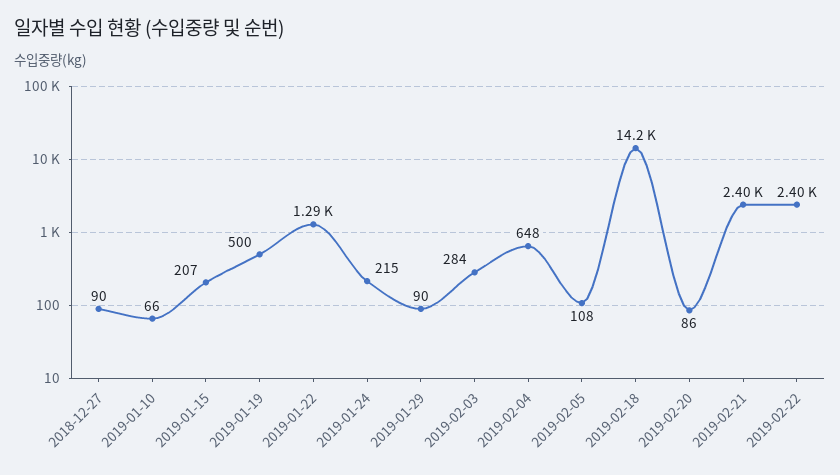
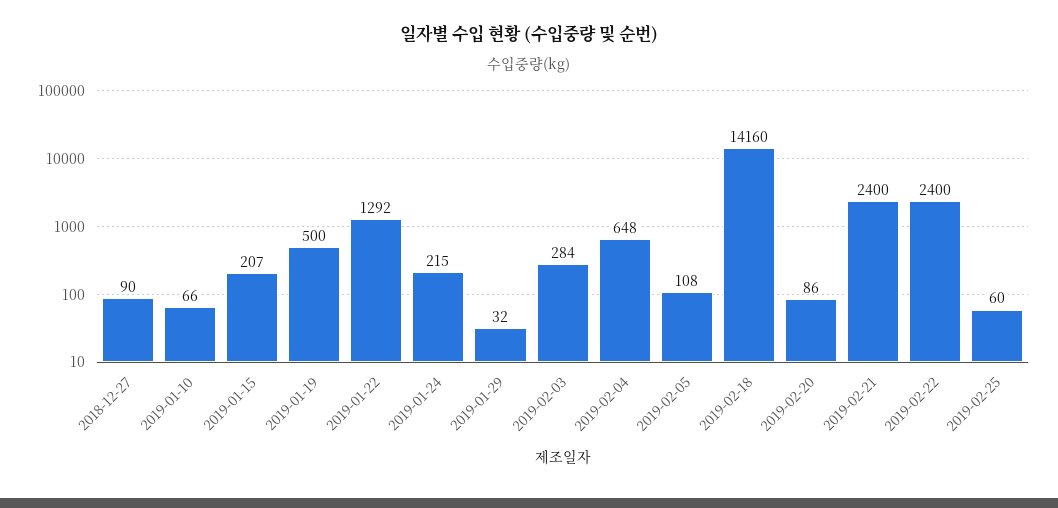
2019-01-29: 90 -> 32
2019-02-25: none -> 60

